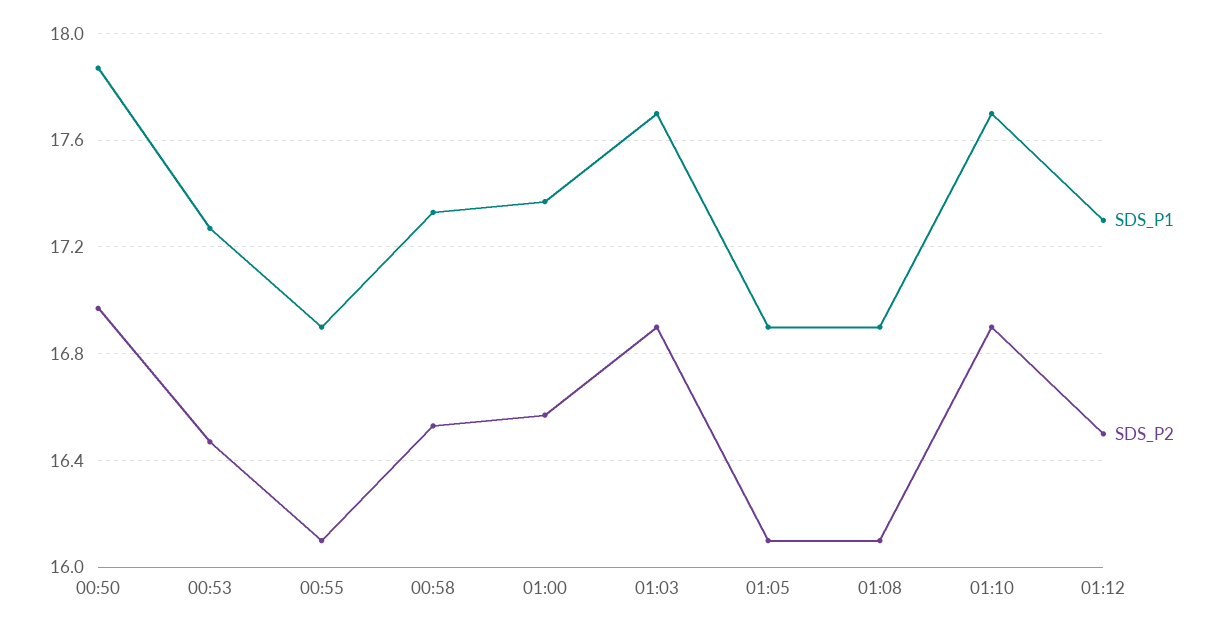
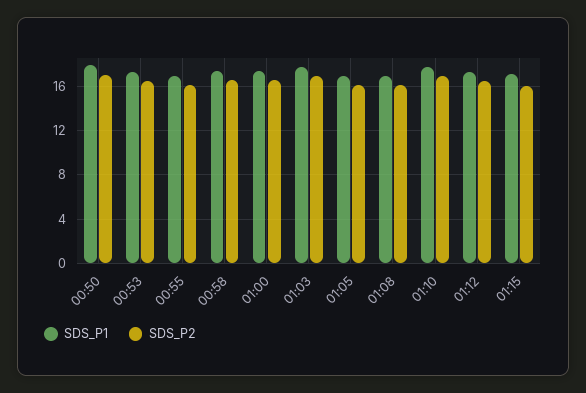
SDS_P1, 01:15: none -> 17
SDS_P2, 01:15: none -> 16

